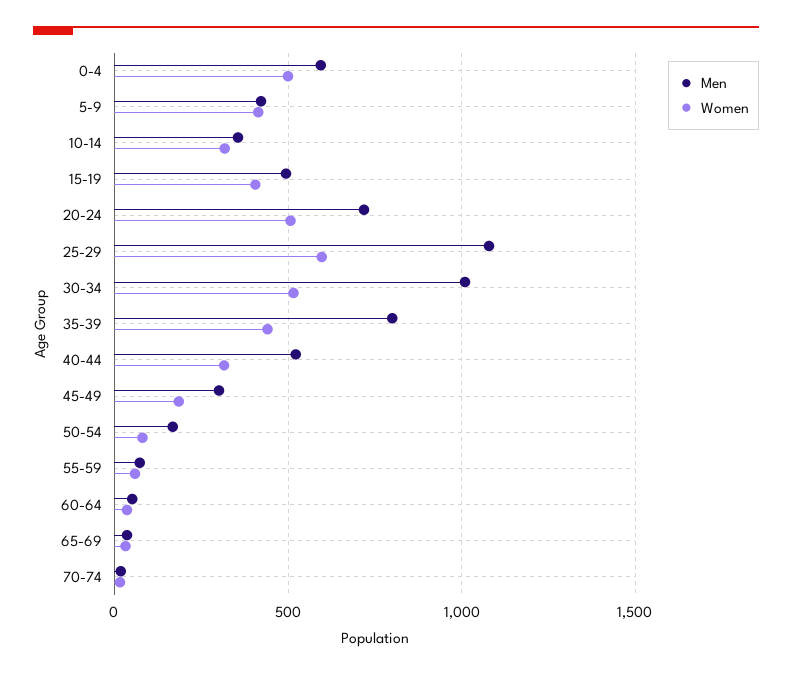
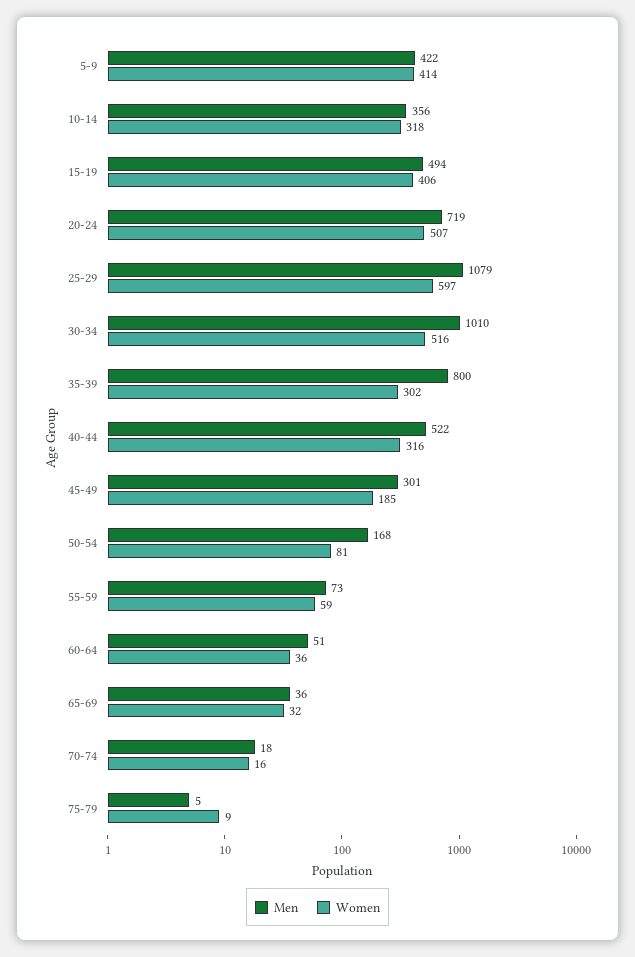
Men, 0-4: 600 -> none
Women, 0-4: 500 -> none
Women, 35-39: 450 -> 302
Men, 75-79: none -> 5
Women, 75-79: none -> 9

